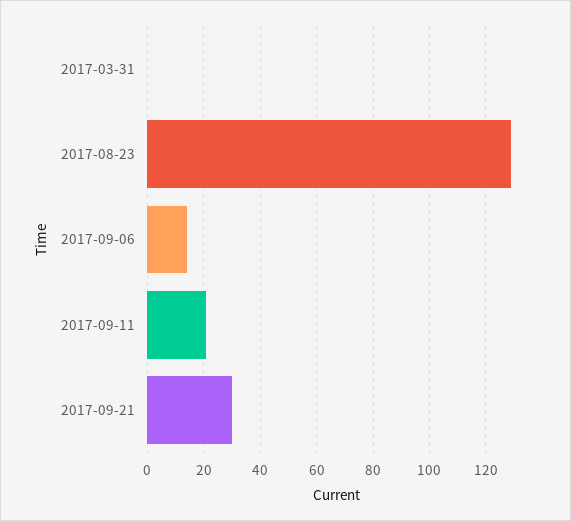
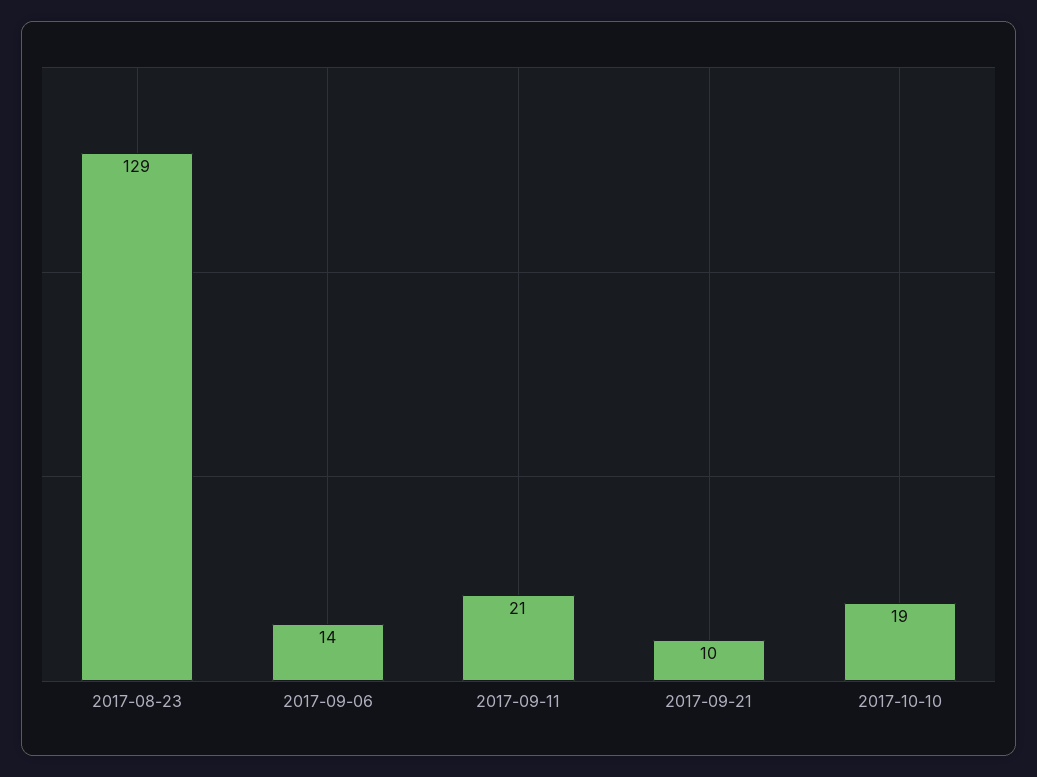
2017-03-31: 0 -> none
2017-09-21: 30 -> 10
2017-10-10: none -> 19

